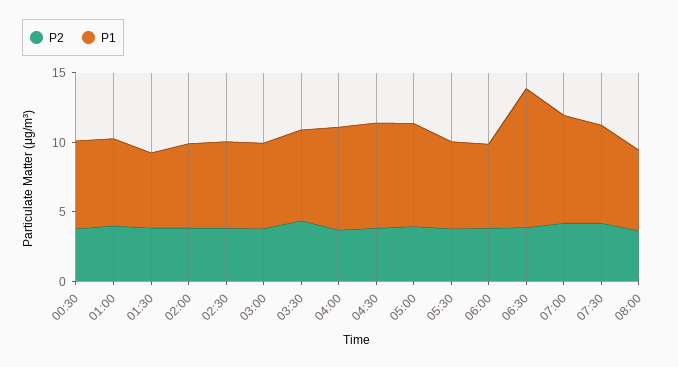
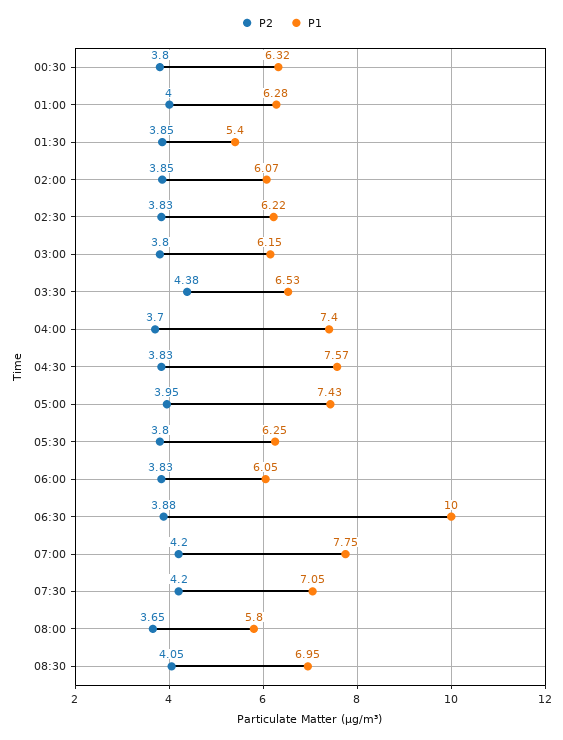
P2, 08:30: none -> 4.05
P1, 08:30: none -> 6.95

